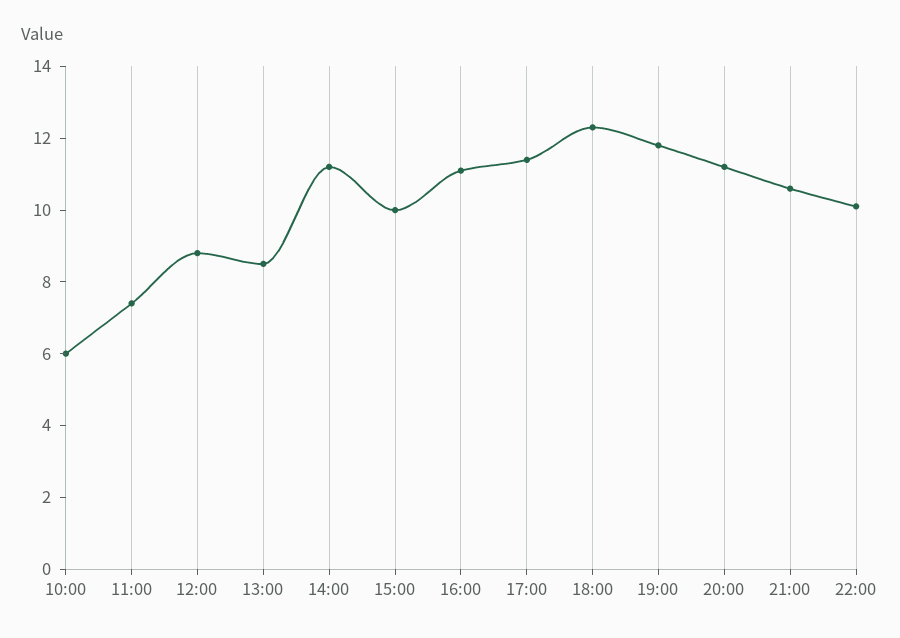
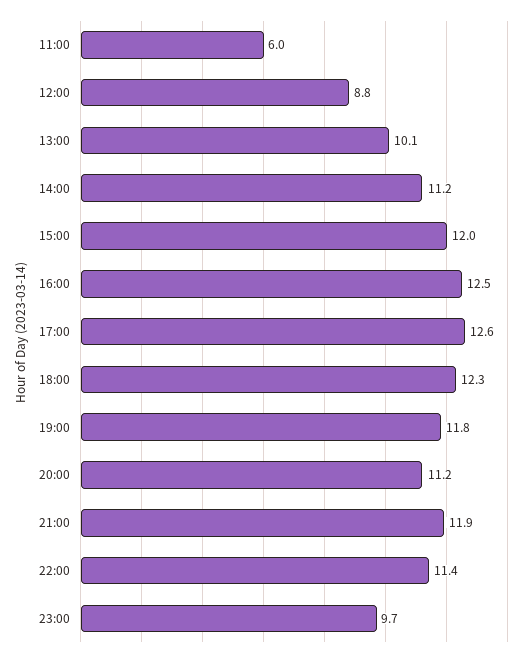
10:00: 6 -> none
11:00: 7.5 -> 6
13:00: 8.5 -> 10.1
15:00: 10 -> 12
16:00: 11 -> 12.5
17:00: 11.5 -> 12.6
21:00: 10.5 -> 11.9
22:00: 10 -> 11.4
23:00: none -> 9.7

